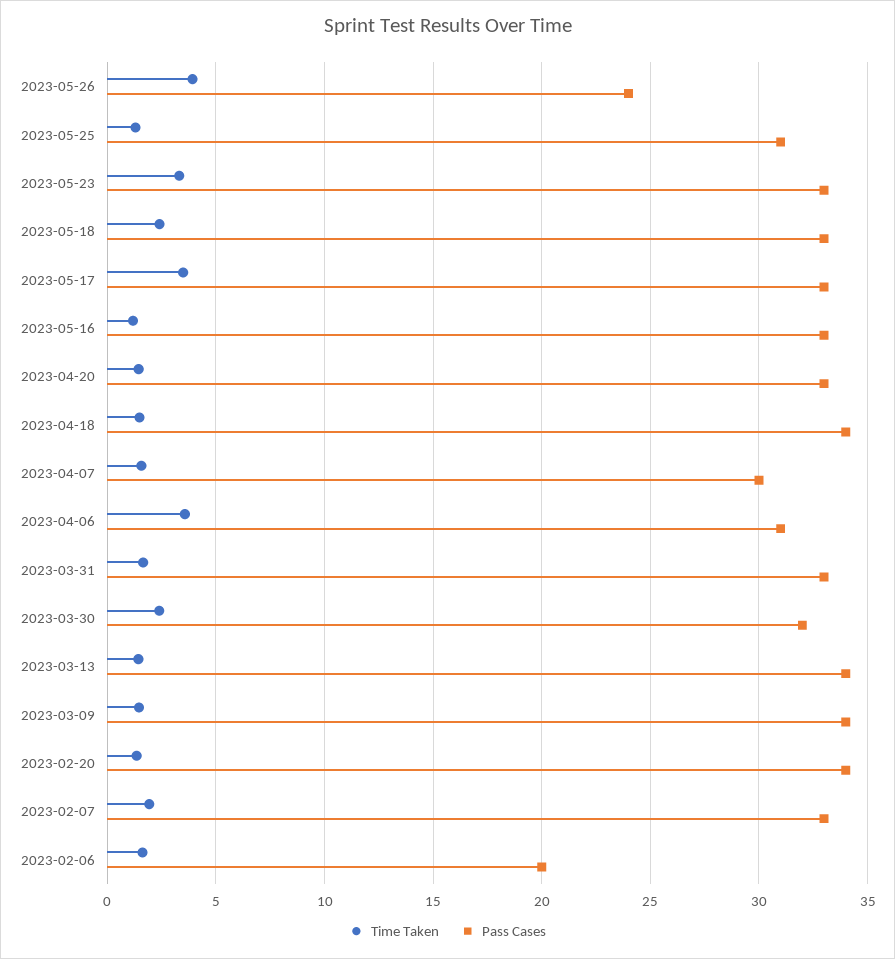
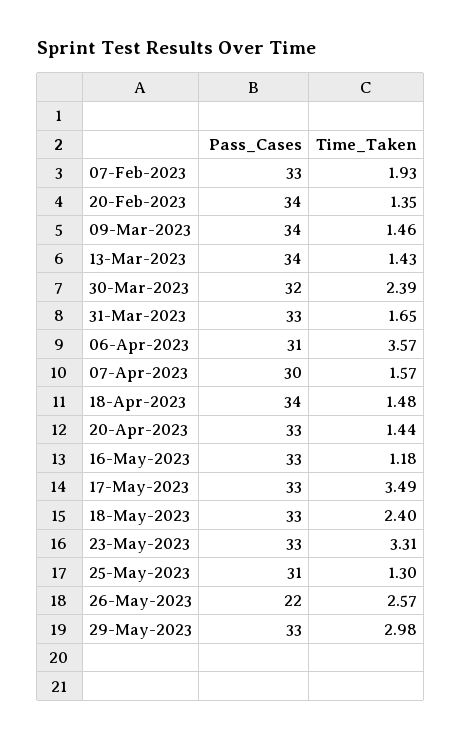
Time Taken, 2023-05-26: 4 -> 2.57
Pass Cases, 2023-05-26: 24 -> 22
Time Taken, 2023-02-06: 1.5 -> none
Pass Cases, 2023-02-06: 20 -> none
Pass Cases, 29-May-2023: none -> 33
Time Taken, 29-May-2023: none -> 2.98

